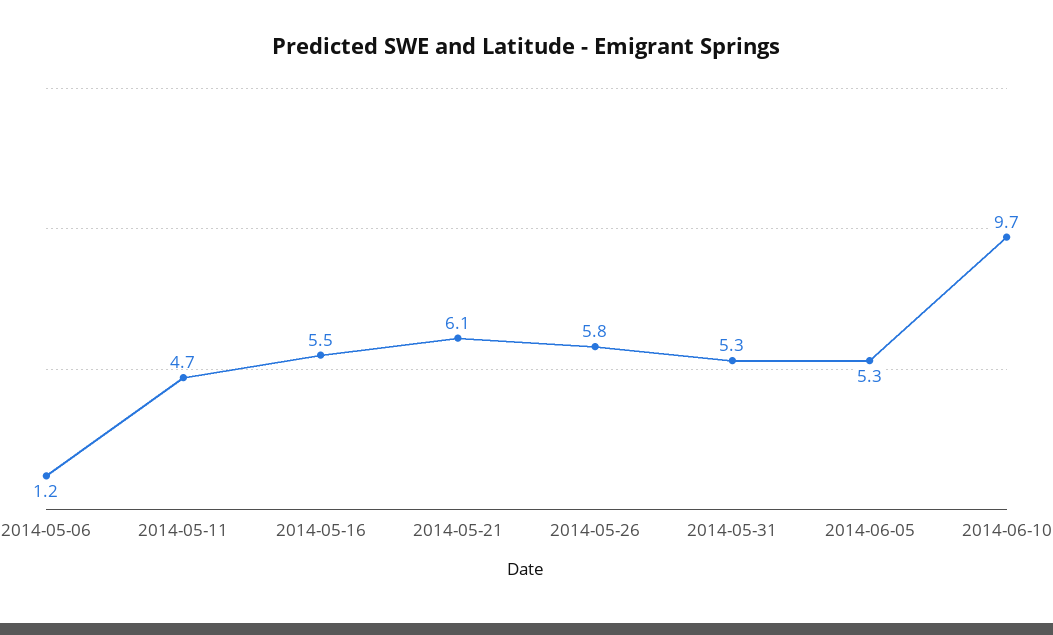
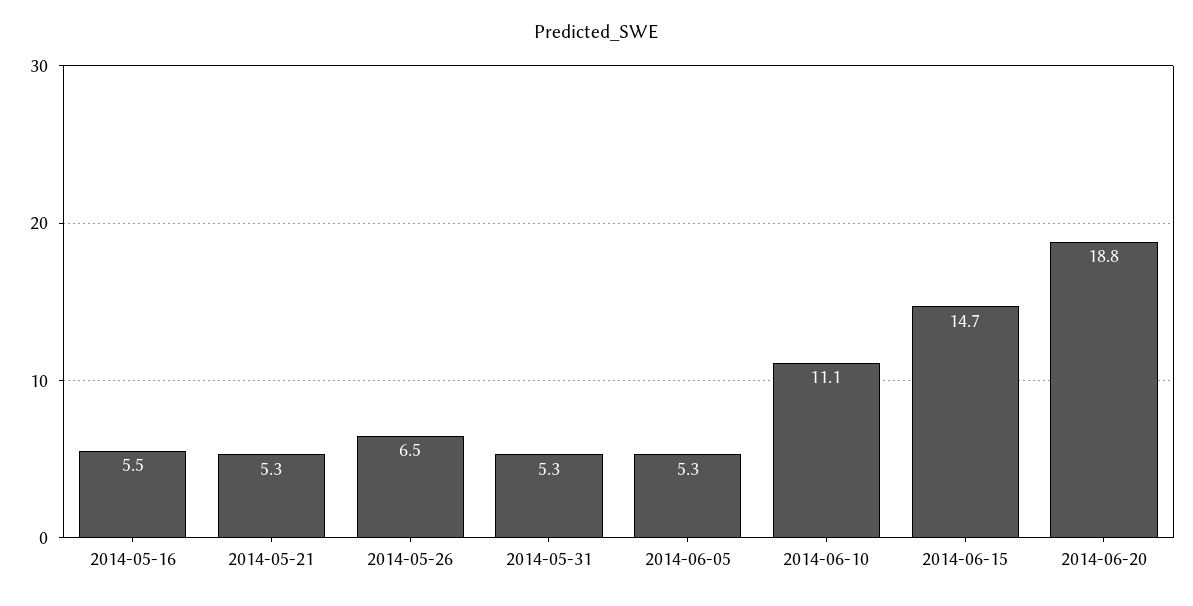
2014-05-06: 1.2 -> none
2014-05-11: 4.7 -> none
2014-05-21: 6.1 -> 5.3
2014-05-26: 5.8 -> 6.5
2014-06-10: 9.7 -> 11.1
2014-06-15: none -> 14.7
2014-06-20: none -> 18.8

